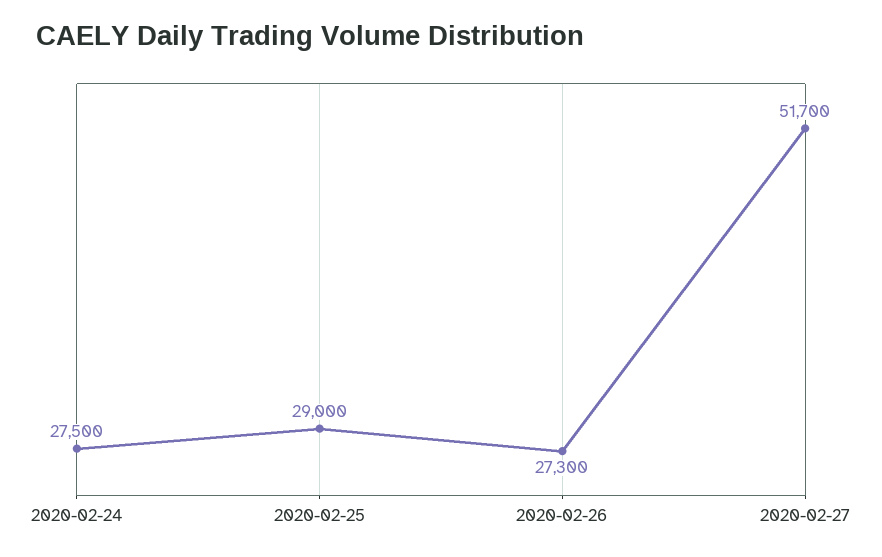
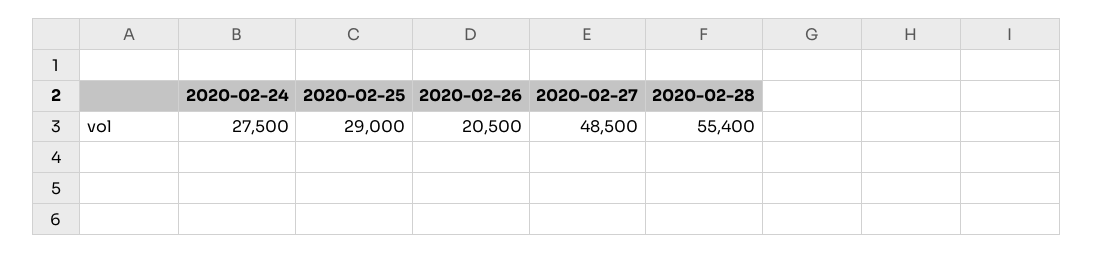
2020-02-26: 27300 -> 20500
2020-02-27: 51700 -> 48500
2020-02-28: none -> 55400

